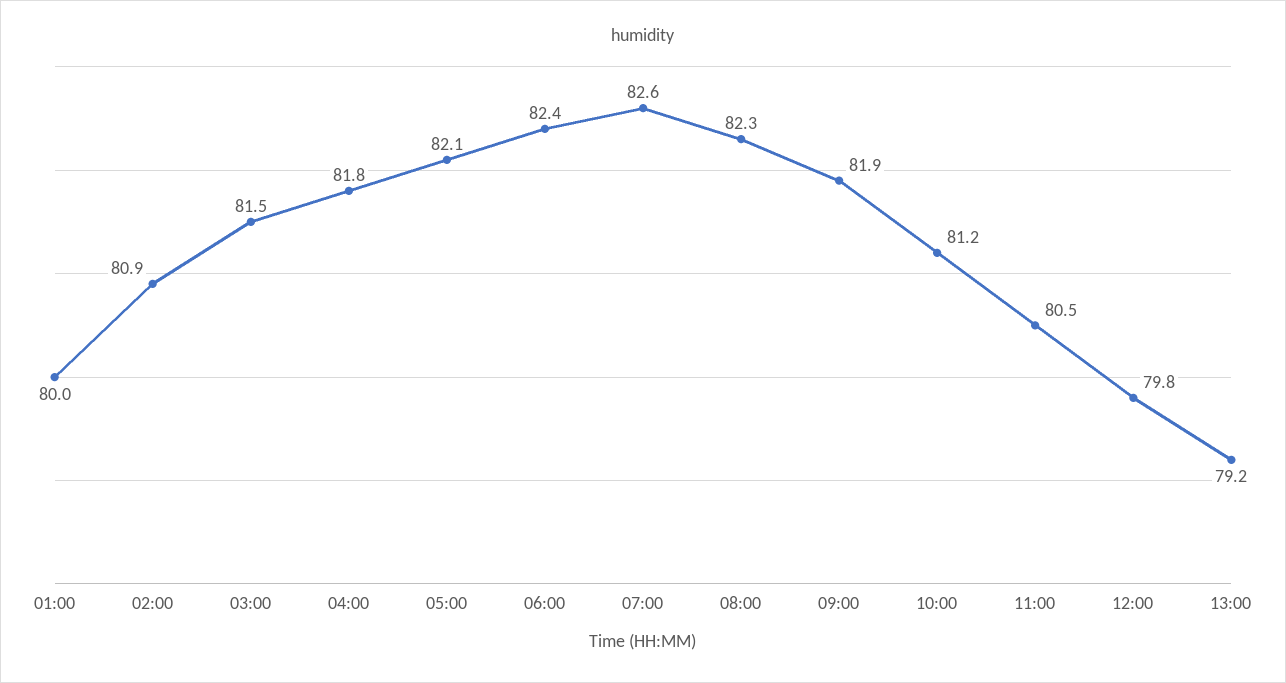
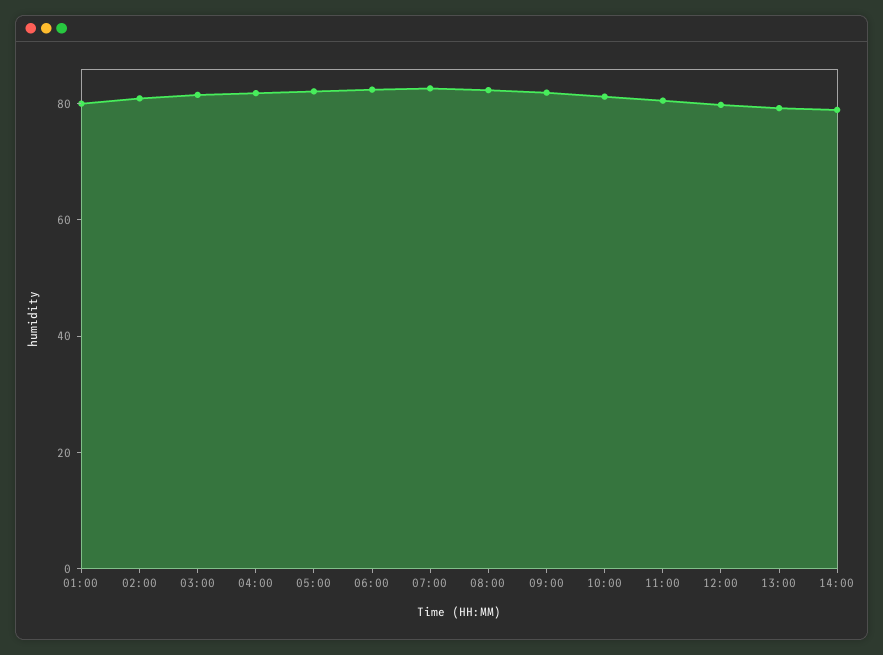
14:00: none -> 80

